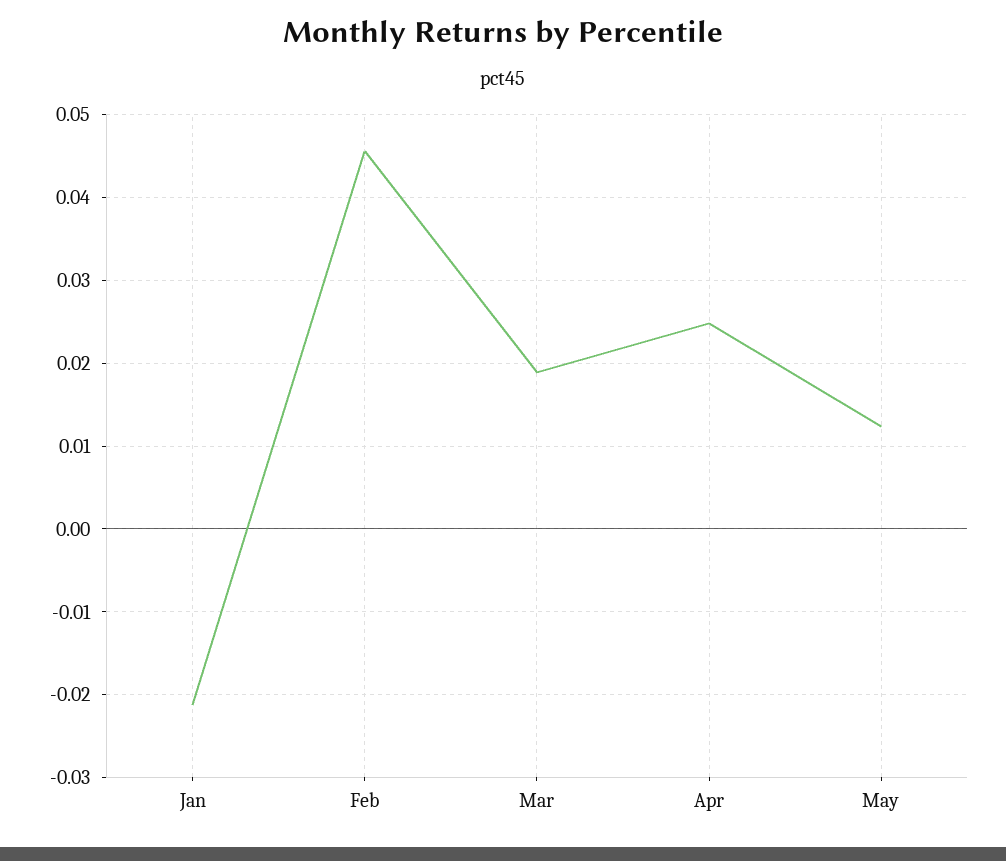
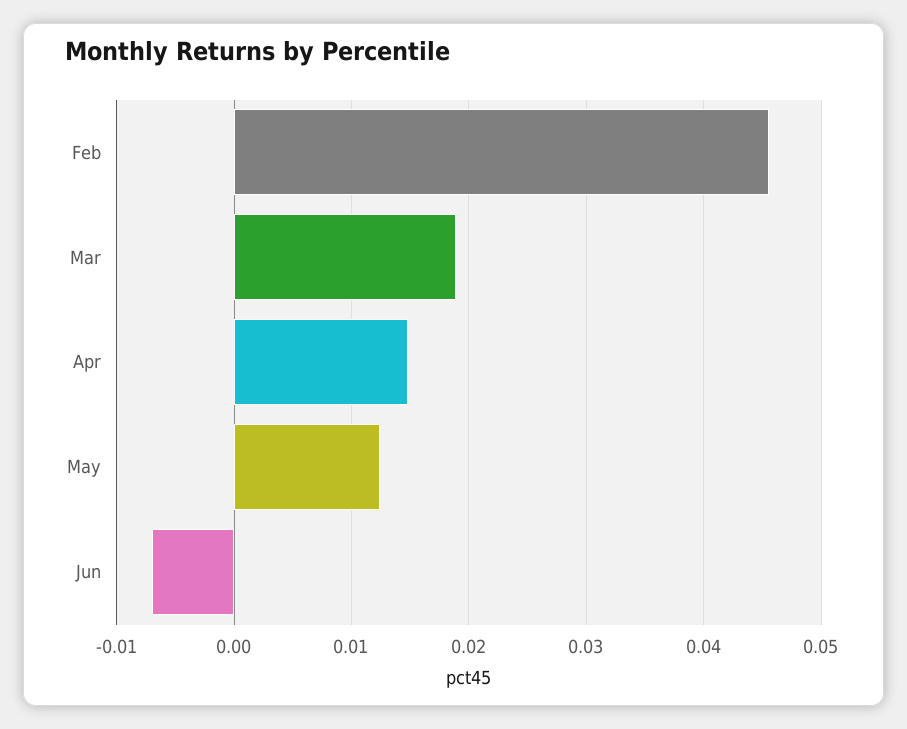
Jan: -0.021 -> none
Apr: 0.025 -> 0.015
Jun: none -> -0.007

